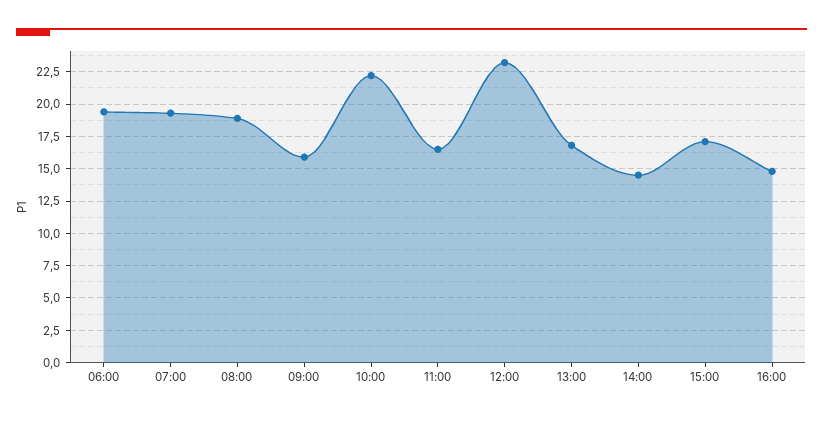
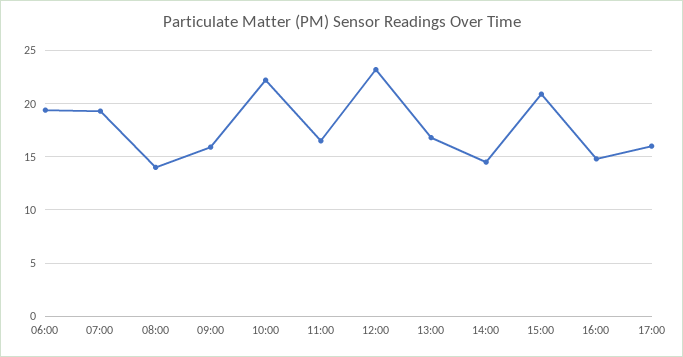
08:00: 19 -> 14
15:00: 17 -> 21
17:00: none -> 16

